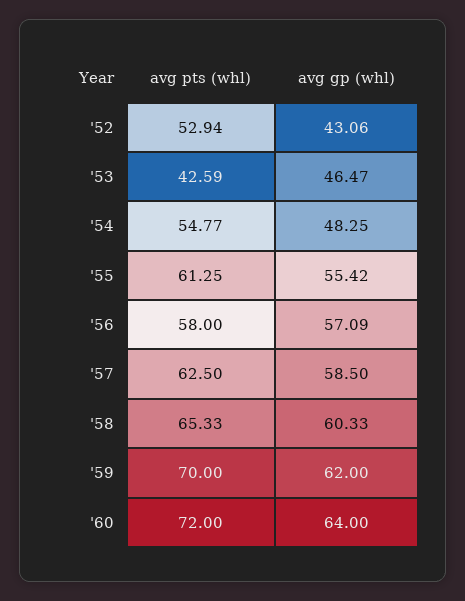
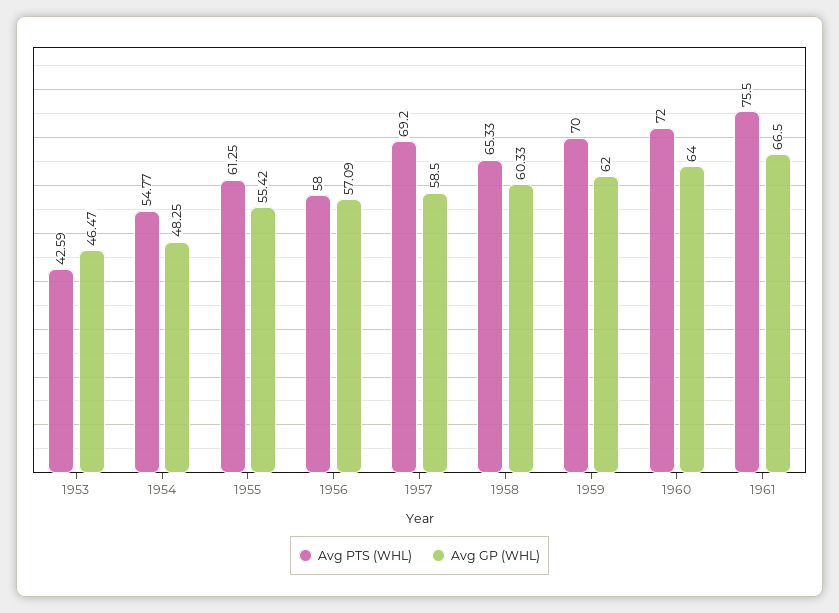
avg pts (whl), '52: 52.94 -> none
avg gp (whl), '52: 43.06 -> none
avg pts (whl), '57: 62.5 -> 69.2
avg pts (whl), 1961: none -> 75.5
avg gp (whl), 1961: none -> 66.5

